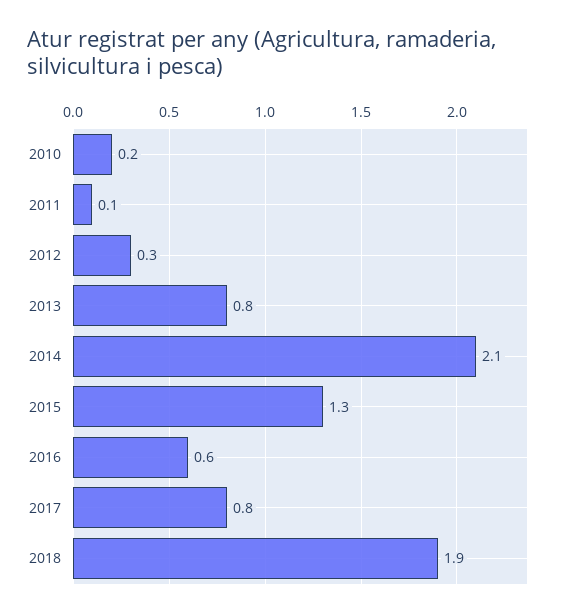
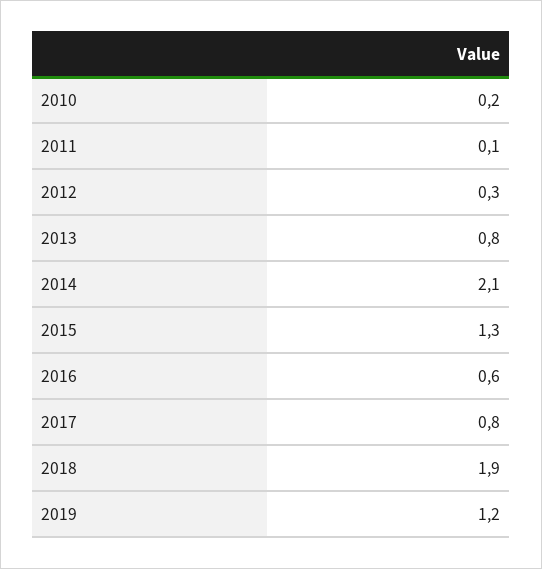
2019: none -> 1.2

